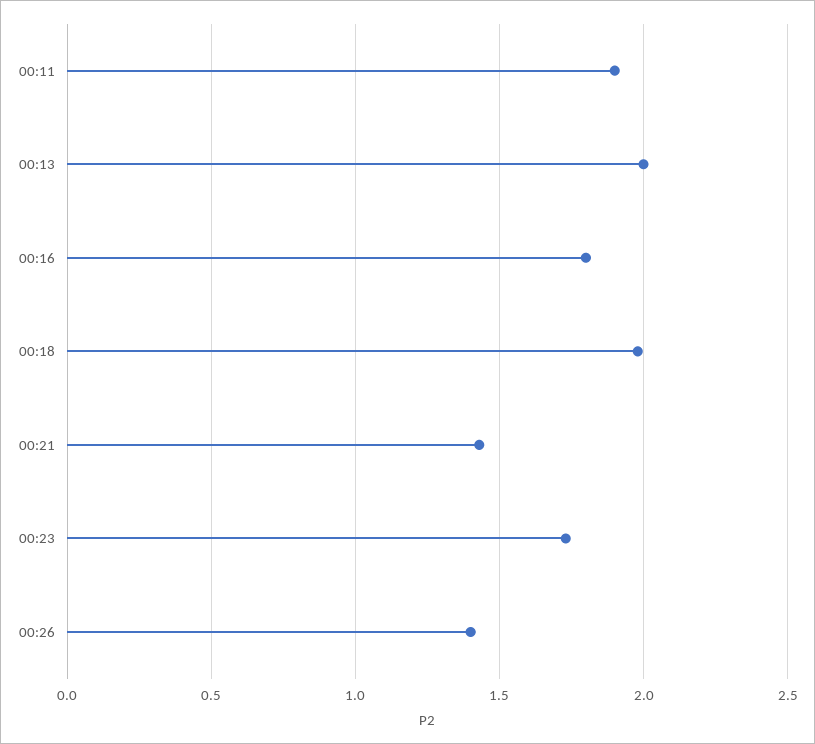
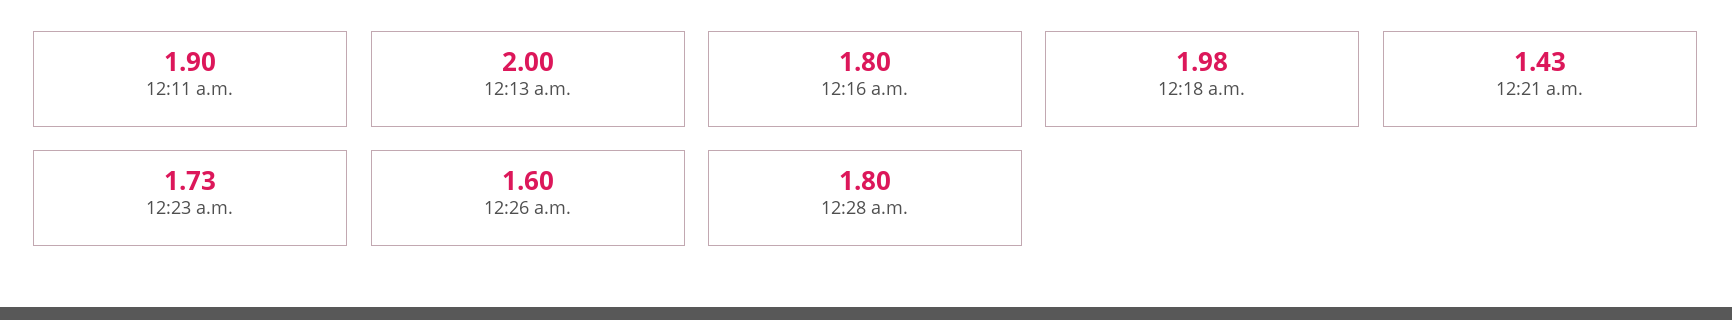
00:26: 1.4 -> 1.6
12:28 a.m.: none -> 1.8

